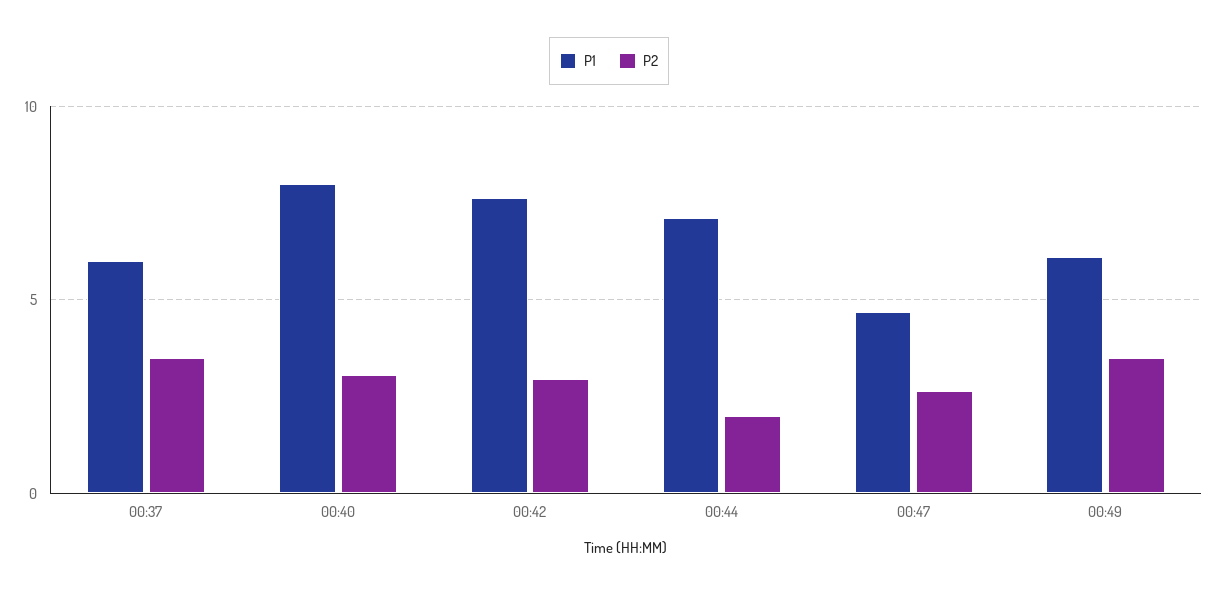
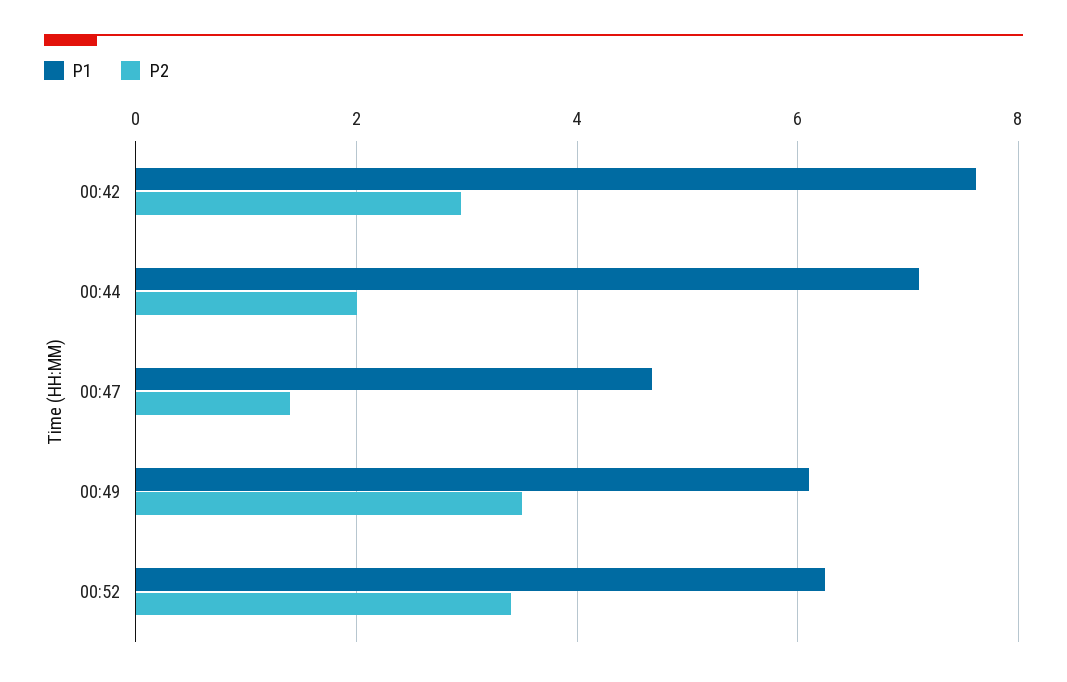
P1, 00:37: 6 -> none
P2, 00:37: 3.5 -> none
P1, 00:40: 8 -> none
P2, 00:40: 3 -> none
P2, 00:47: 2.5 -> 1.4
P1, 00:52: none -> 6.2
P2, 00:52: none -> 3.4

